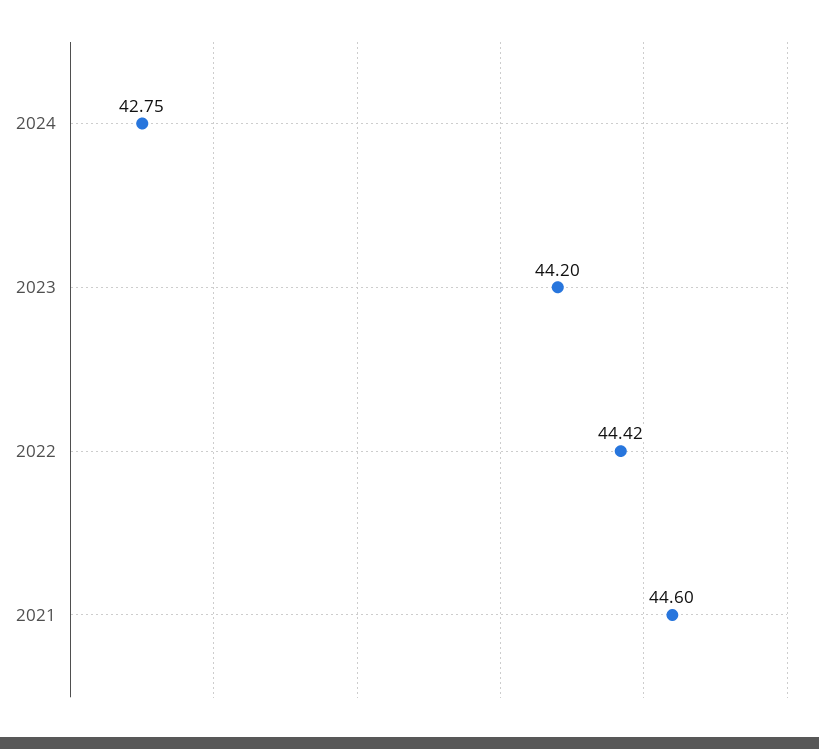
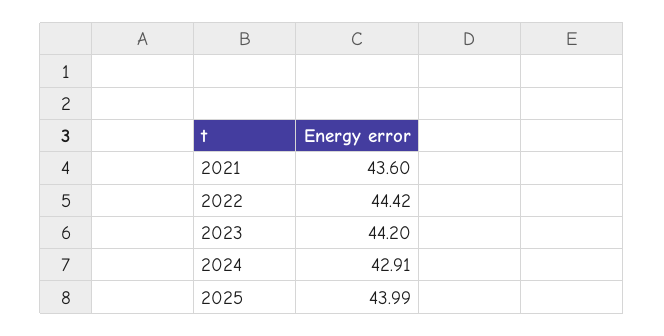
2024: 42.75 -> 42.91
2021: 44.6 -> 43.6
2025: none -> 43.99

